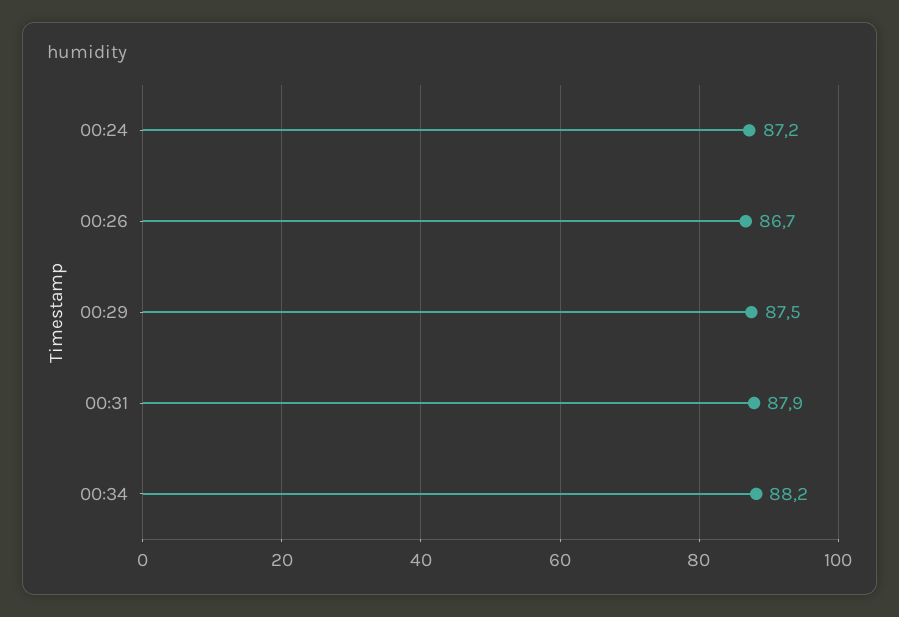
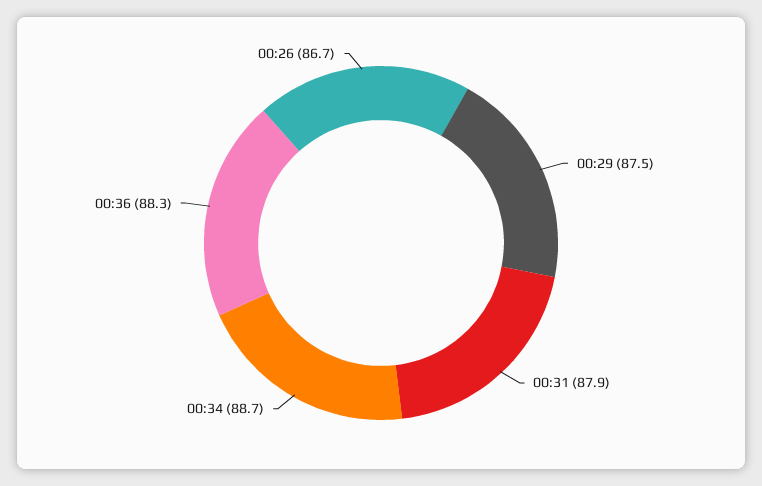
00:24: 87.2 -> none
00:34: 88.2 -> 88.7
00:36: none -> 88.3

